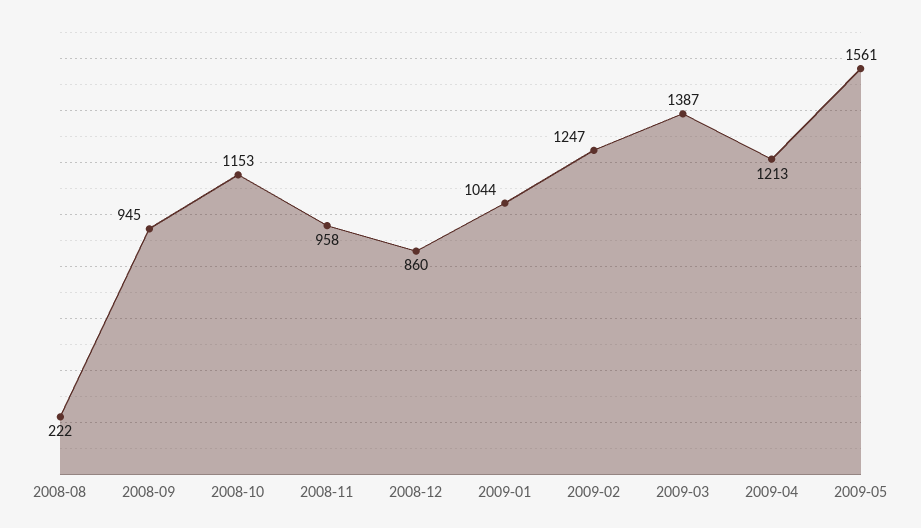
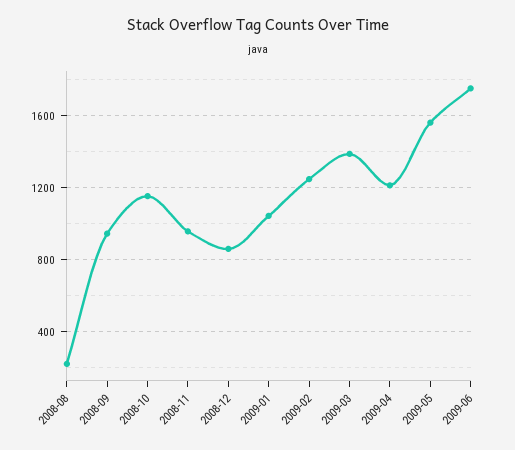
2009-06: none -> 1750

